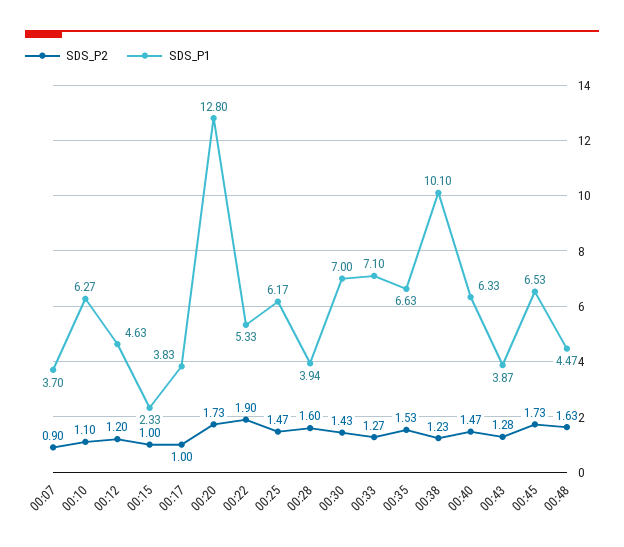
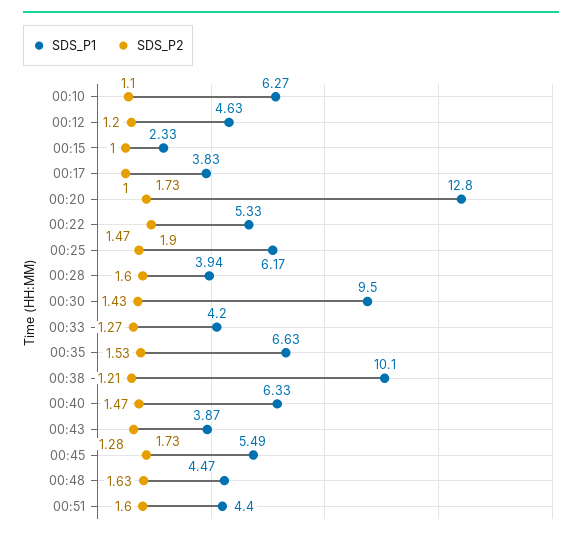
SDS_P2, 00:07: 0.9 -> none
SDS_P1, 00:07: 3.7 -> none
SDS_P1, 00:30: 7 -> 9.5
SDS_P1, 00:33: 7.1 -> 4.2
SDS_P2, 00:38: 1.23 -> 1.21
SDS_P1, 00:45: 6.53 -> 5.49
SDS_P1, 00:51: none -> 4.4
SDS_P2, 00:51: none -> 1.6

